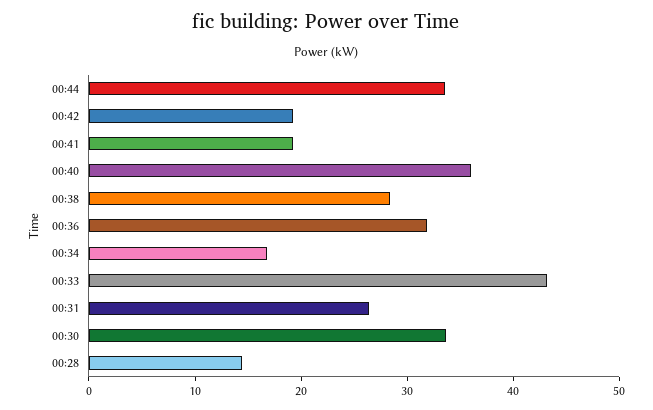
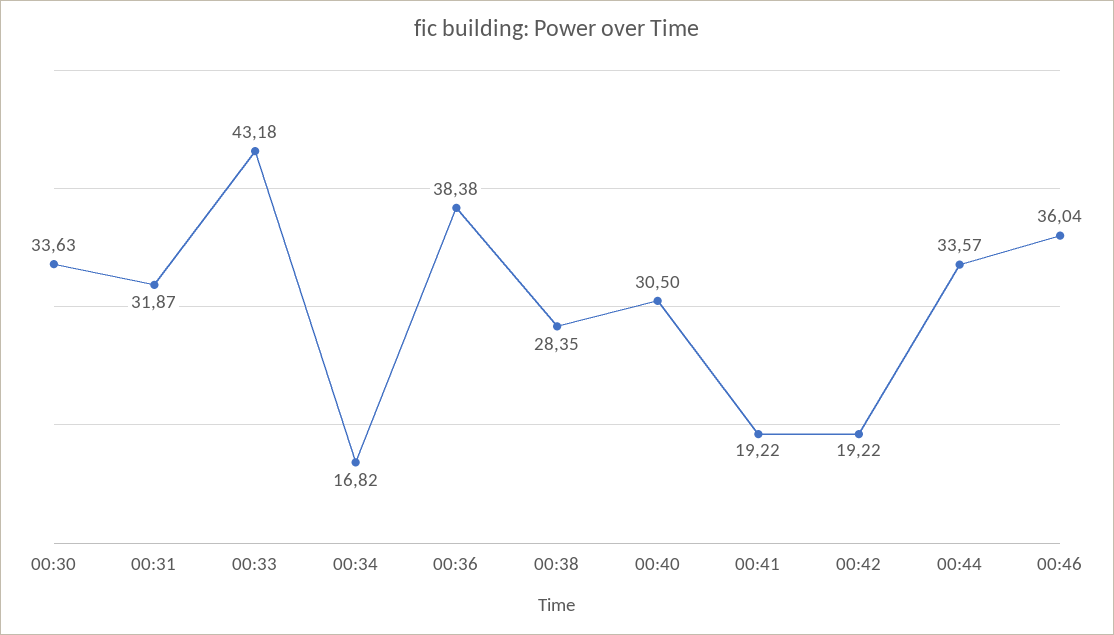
00:40: 36 -> 30.5
00:36: 32 -> 38.38
00:31: 26 -> 31.87
00:28: 14 -> none
00:46: none -> 36.04

